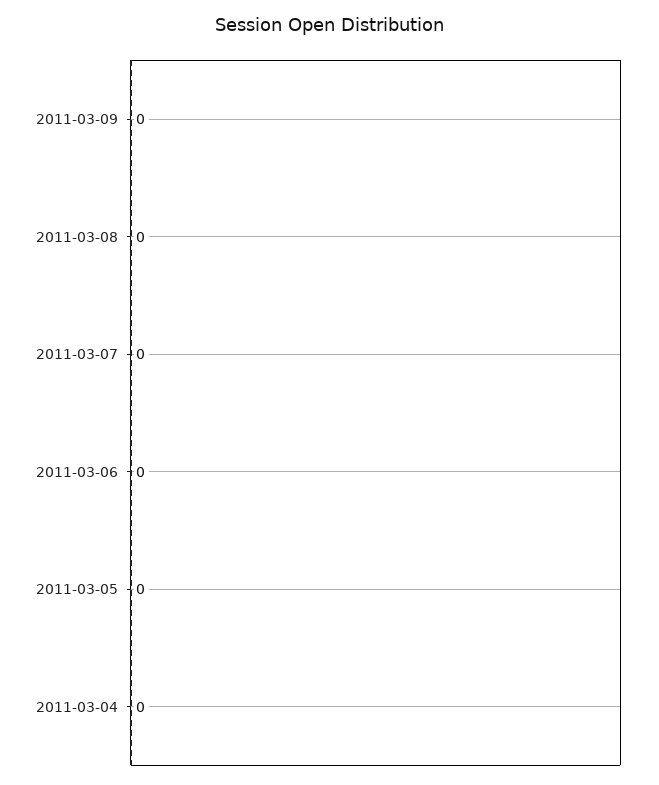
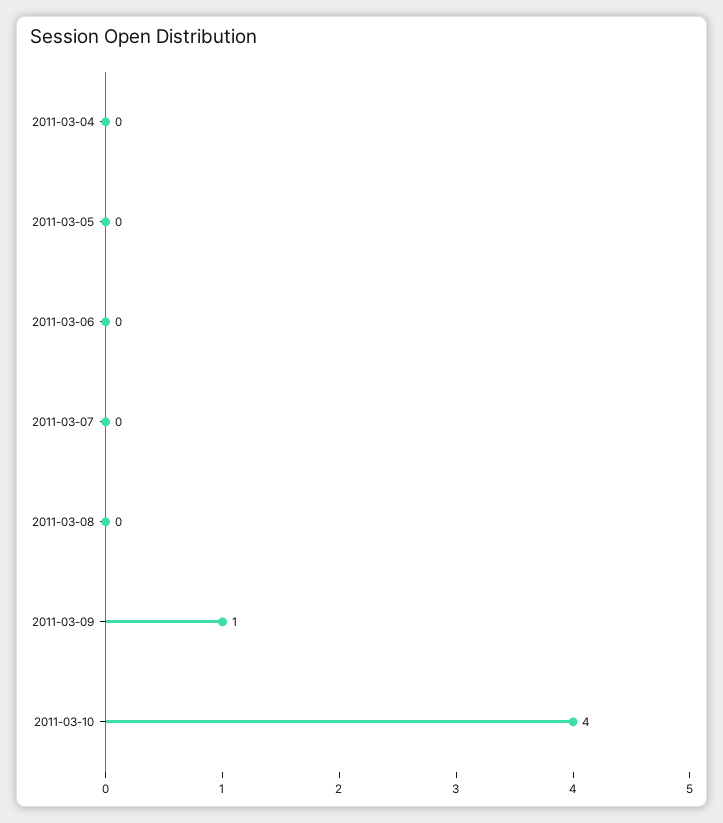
2011-03-09: 0 -> 1
2011-03-10: none -> 4

